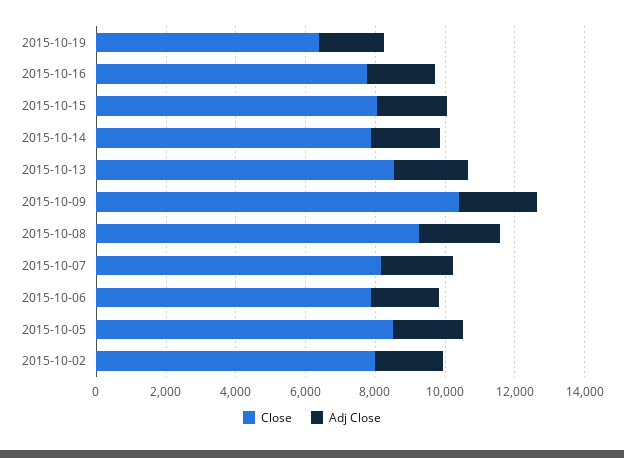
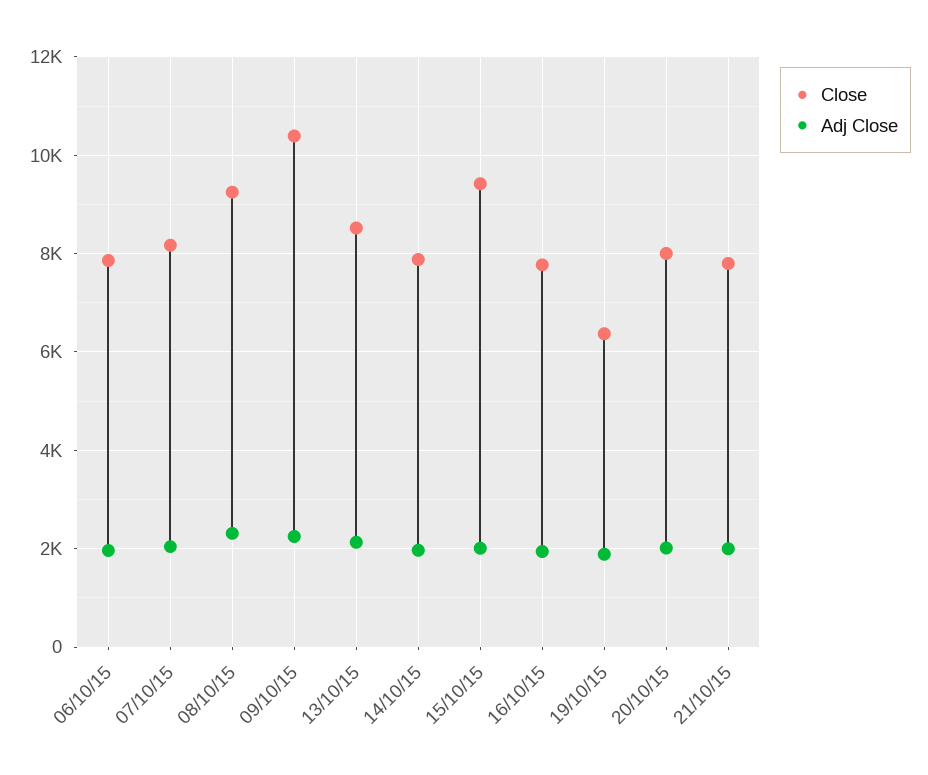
Close, 2015-10-15: 8000 -> 9400
Close, 2015-10-05: 8500 -> none
Adj Close, 2015-10-05: 2000 -> none
Close, 2015-10-02: 8000 -> none
Adj Close, 2015-10-02: 2000 -> none
Close, 20/10/15: none -> 8000
Adj Close, 20/10/15: none -> 2000
Close, 21/10/15: none -> 7800
Adj Close, 21/10/15: none -> 2000

